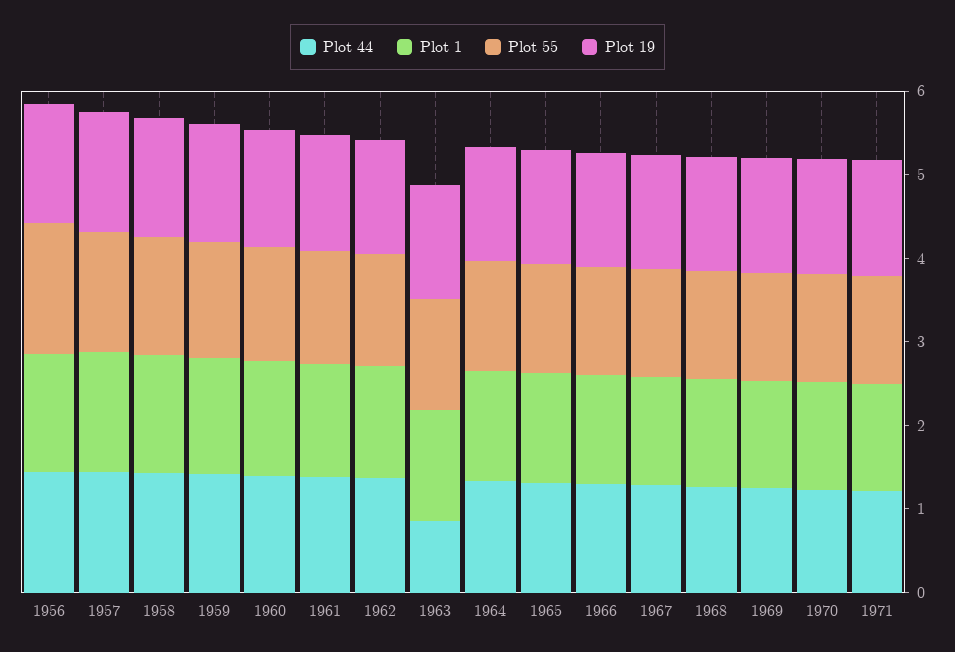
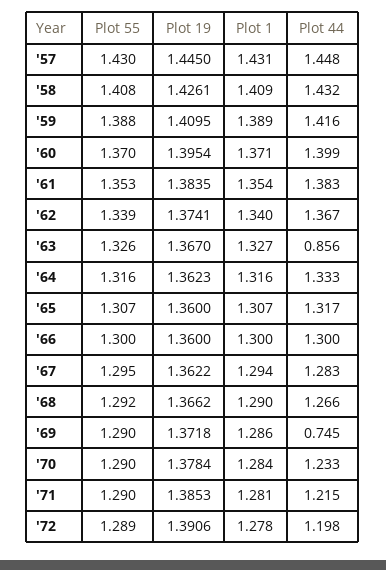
Plot 44, 1956: 1.4 -> none
Plot 1, 1956: 1.4 -> none
Plot 55, 1956: 1.6 -> none
Plot 19, 1956: 1.4 -> none
Plot 44, 1969: 1.2 -> 0.745
Plot 55, '72: none -> 1.289
Plot 19, '72: none -> 1.3906
Plot 1, '72: none -> 1.278
Plot 44, '72: none -> 1.198

